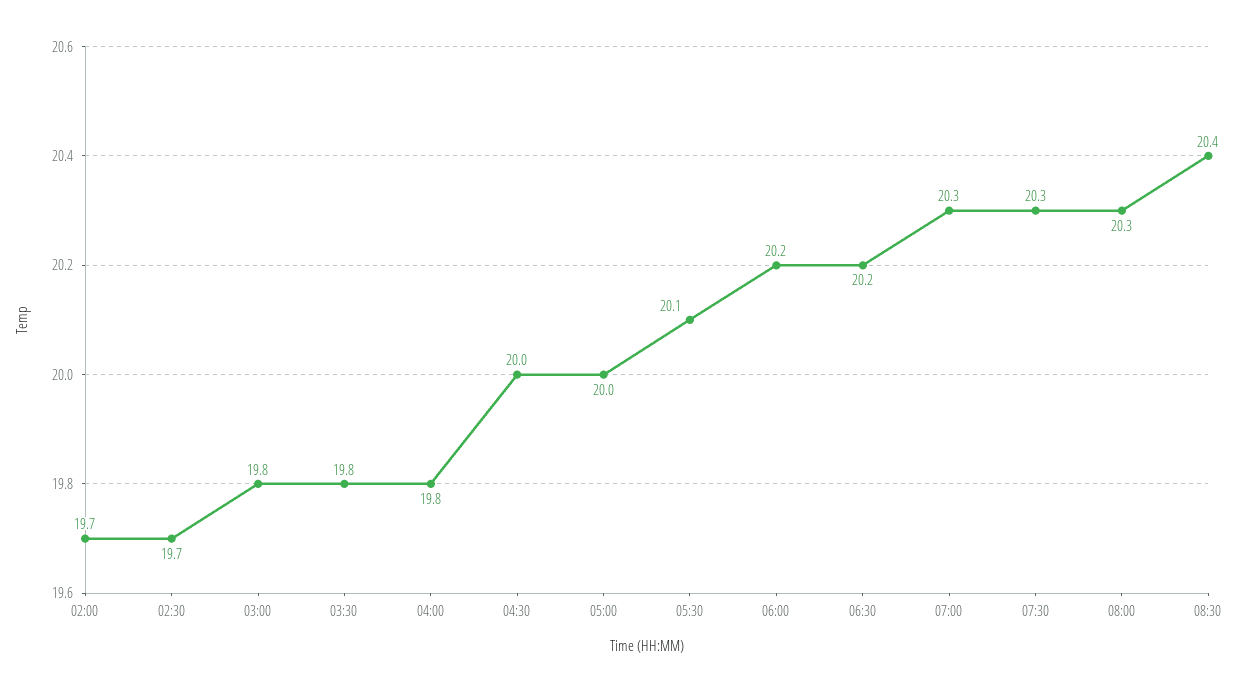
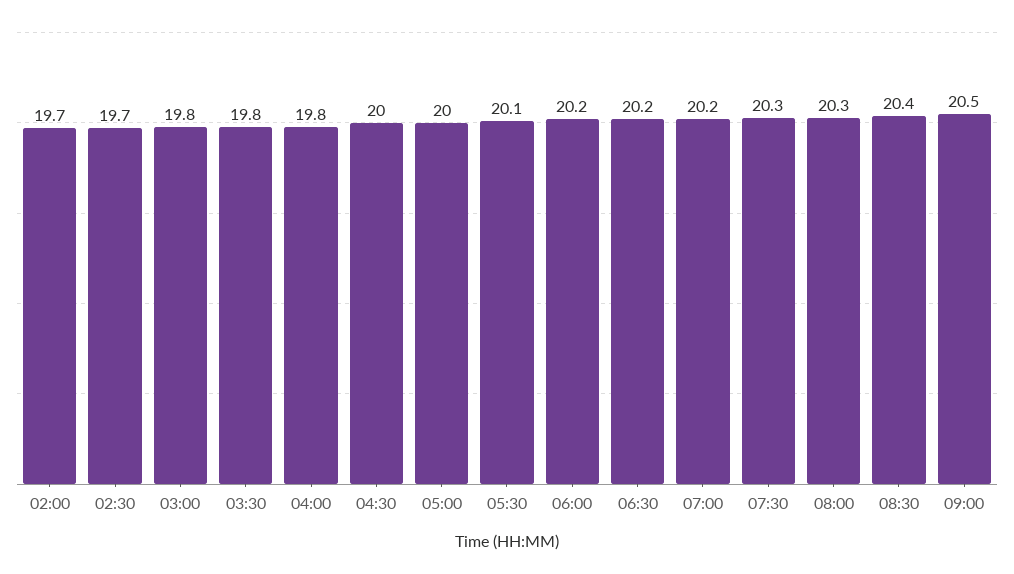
07:00: 20.3 -> 20.2
09:00: none -> 20.5

